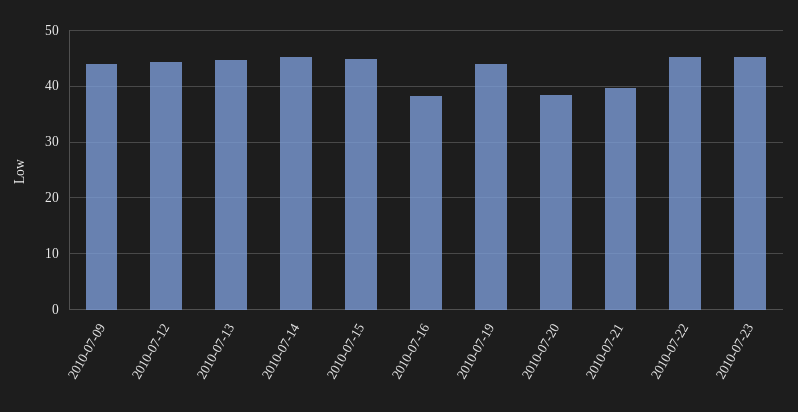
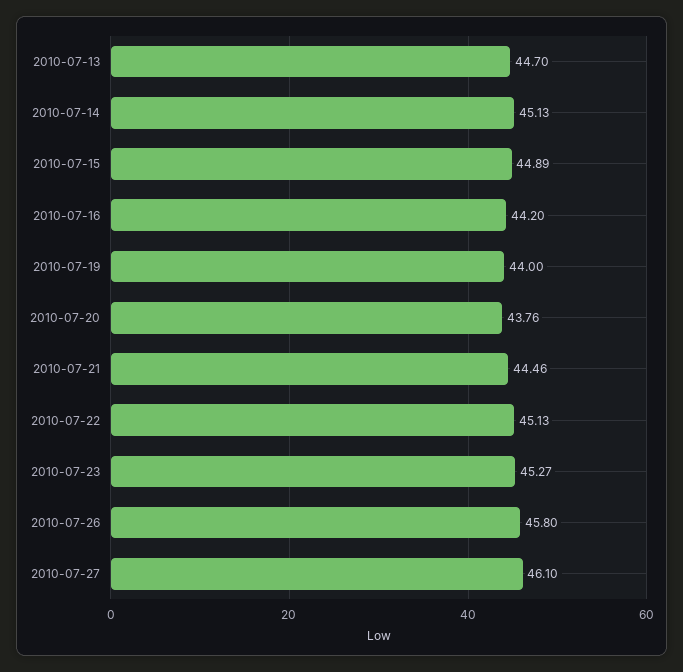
2010-07-09: 44 -> none
2010-07-12: 44 -> none
2010-07-16: 38 -> 44.2
2010-07-20: 38 -> 43.76
2010-07-21: 40 -> 44.46
2010-07-26: none -> 45.8
2010-07-27: none -> 46.1

